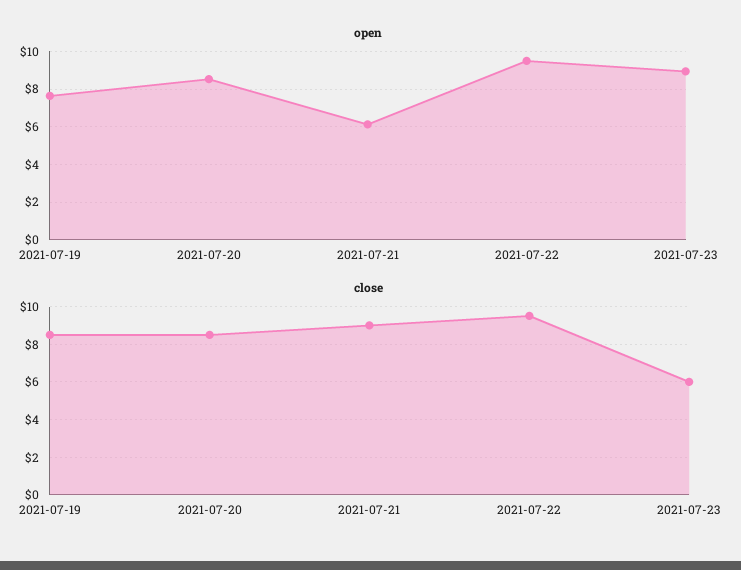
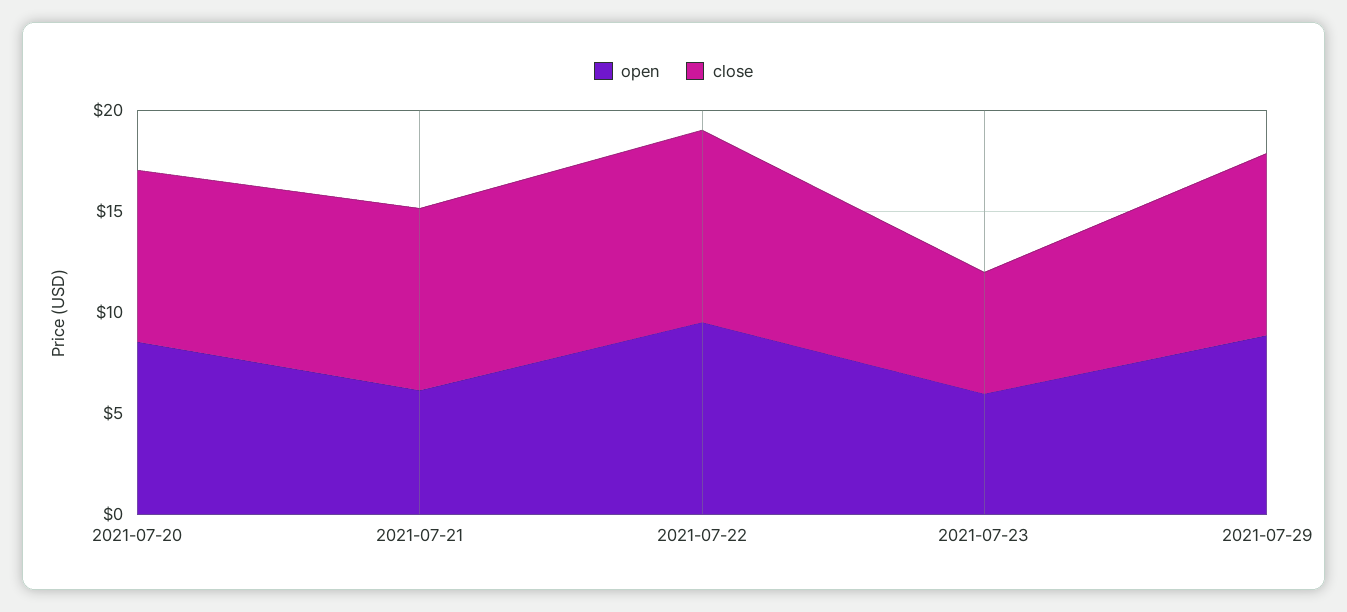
open, 2021-07-19: 7.5 -> none
open, 2021-07-23: 9 -> 6
close, 2021-07-19: 8.5 -> none
open, 2021-07-29: none -> 9
close, 2021-07-29: none -> 9

